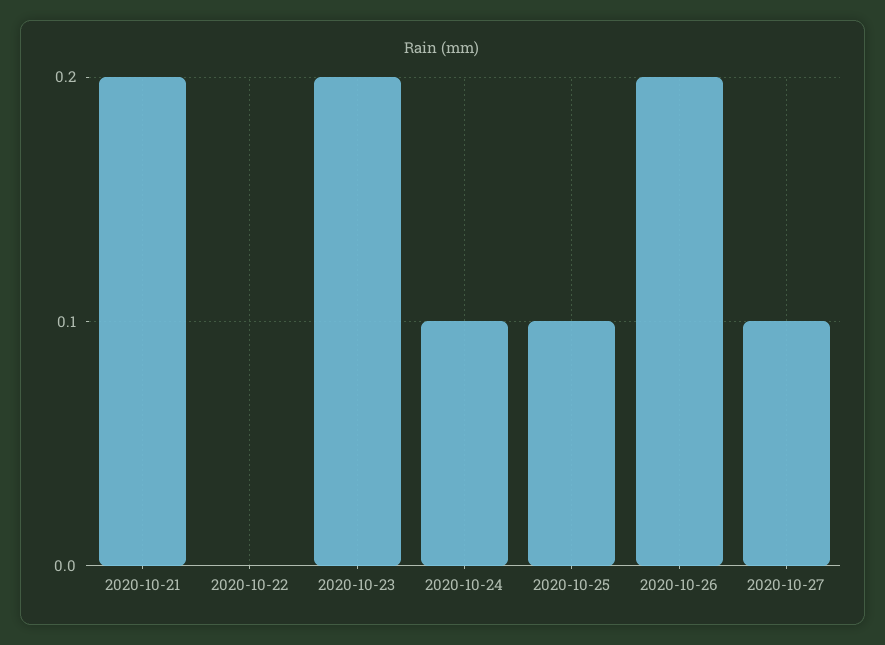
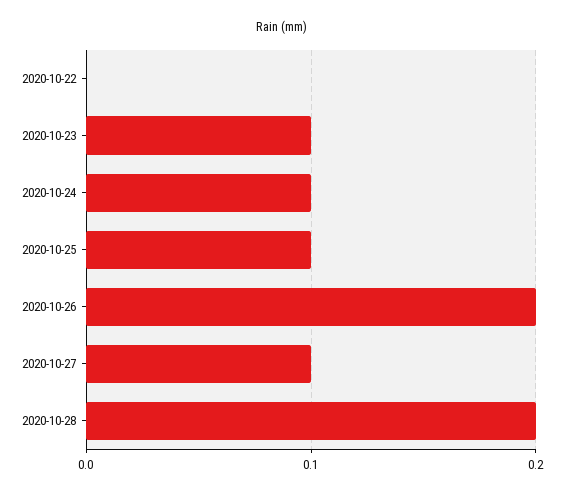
2020-10-21: 0.2 -> none
2020-10-23: 0.2 -> 0.1
2020-10-28: none -> 0.2

